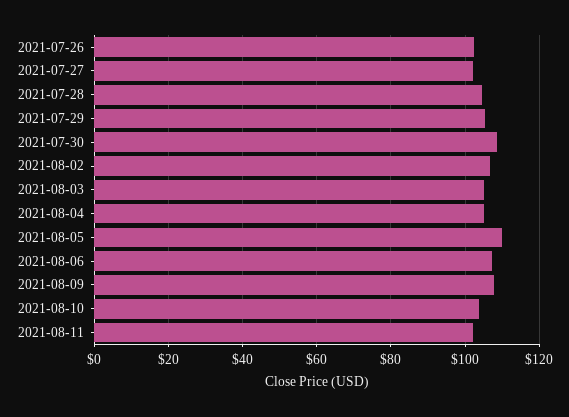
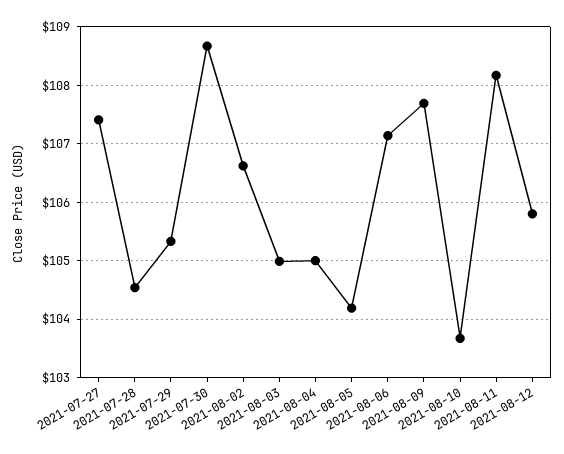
2021-07-26: 102 -> none
2021-07-27: 102 -> 107.4
2021-08-05: 110 -> 104.2
2021-08-11: 102 -> 108.2
2021-08-12: none -> 105.8

